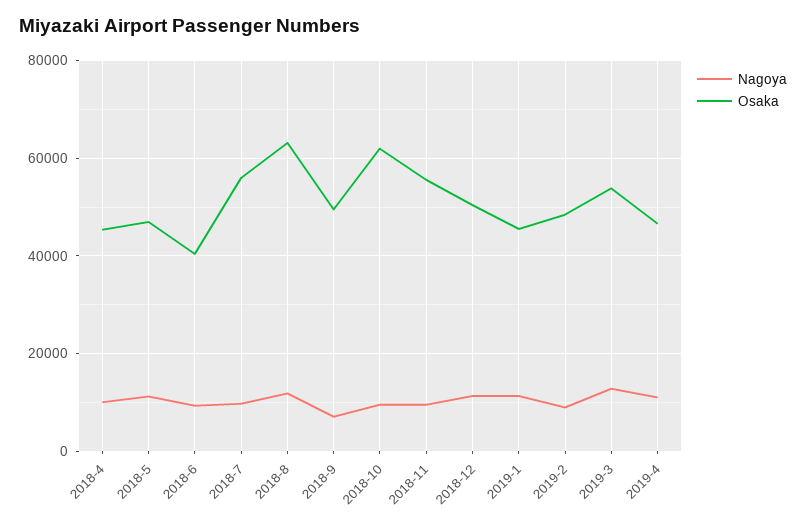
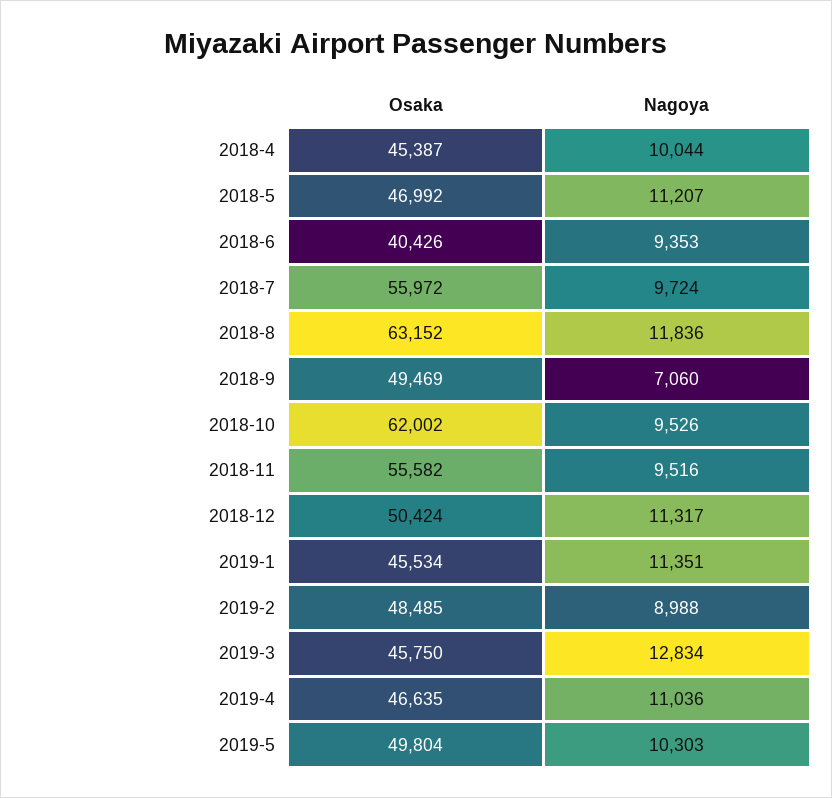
Osaka, 2019-3: 54000 -> 45750
Osaka, 2019-5: none -> 49804
Nagoya, 2019-5: none -> 10303

